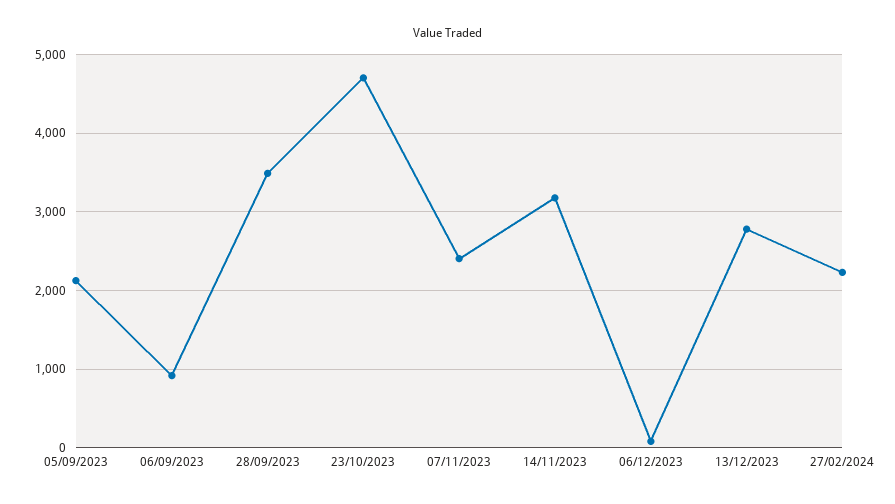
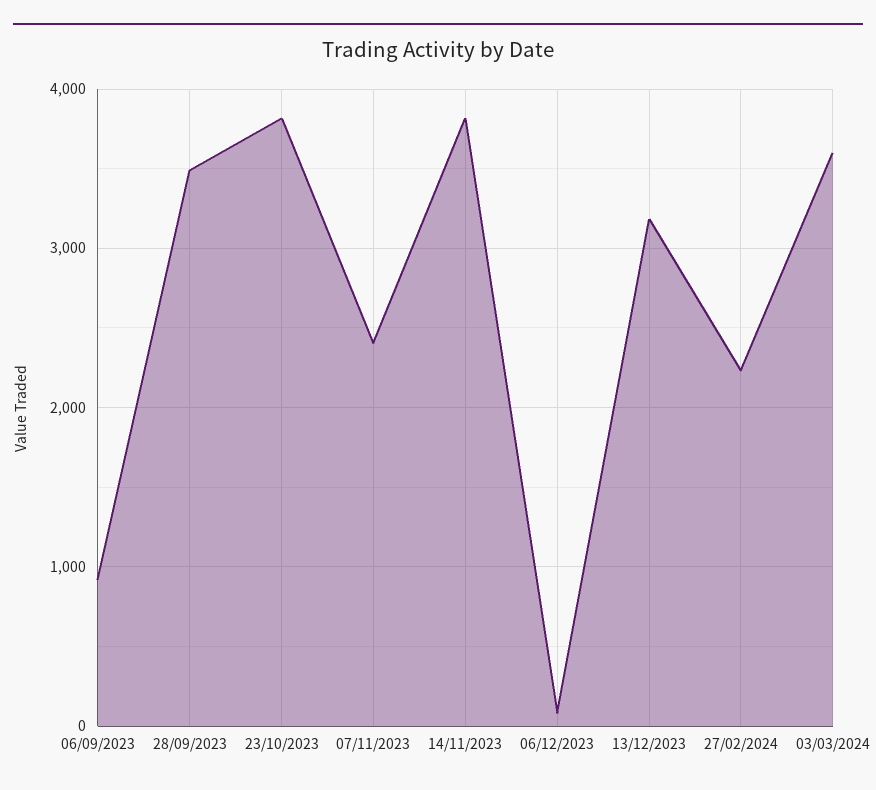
05/09/2023: 2100 -> none
23/10/2023: 4700 -> 3800
14/11/2023: 3200 -> 3800
13/12/2023: 2800 -> 3200
03/03/2024: none -> 3600

